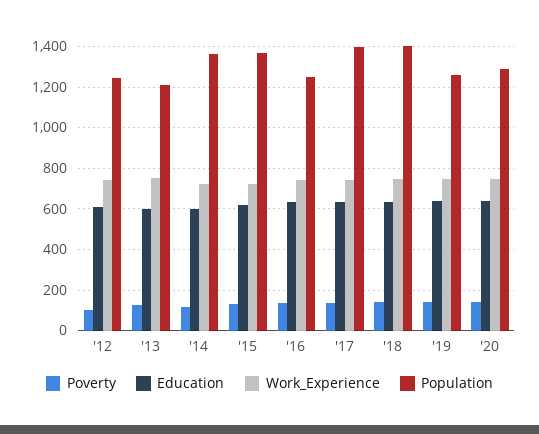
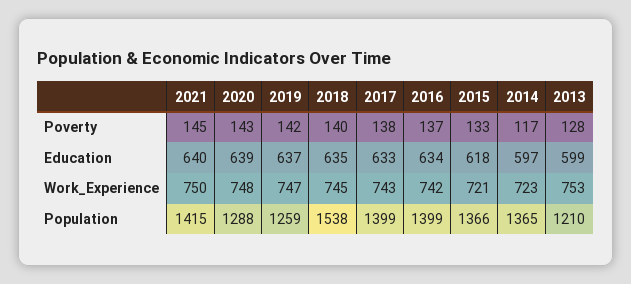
Poverty, '12: 100 -> none
Education, '12: 600 -> none
Work_Experience, '12: 750 -> none
Population, '12: 1250 -> none
Population, '16: 1250 -> 1399
Population, '18: 1400 -> 1538
Poverty, 2021: none -> 145
Education, 2021: none -> 640
Work_Experience, 2021: none -> 750
Population, 2021: none -> 1415

